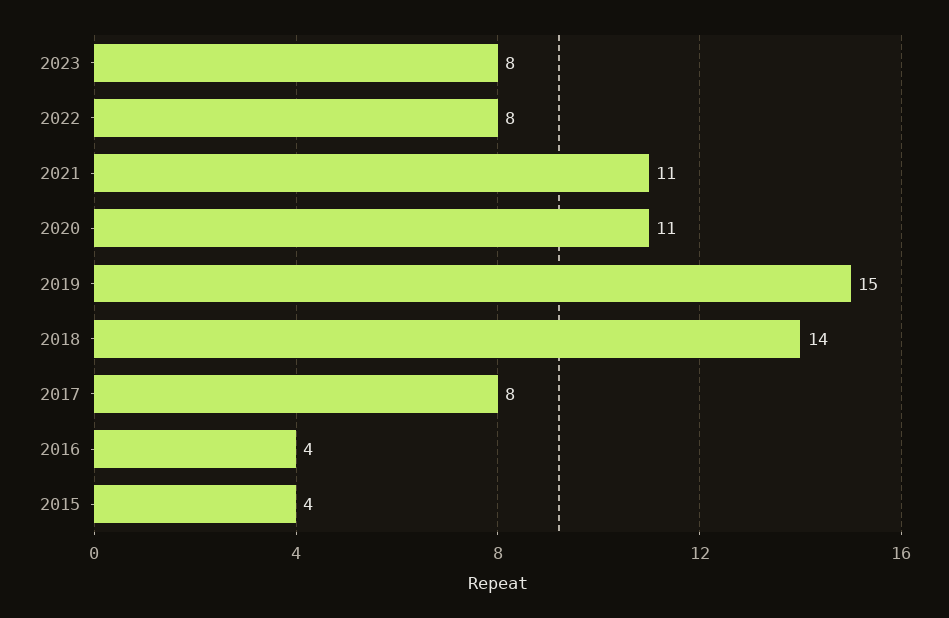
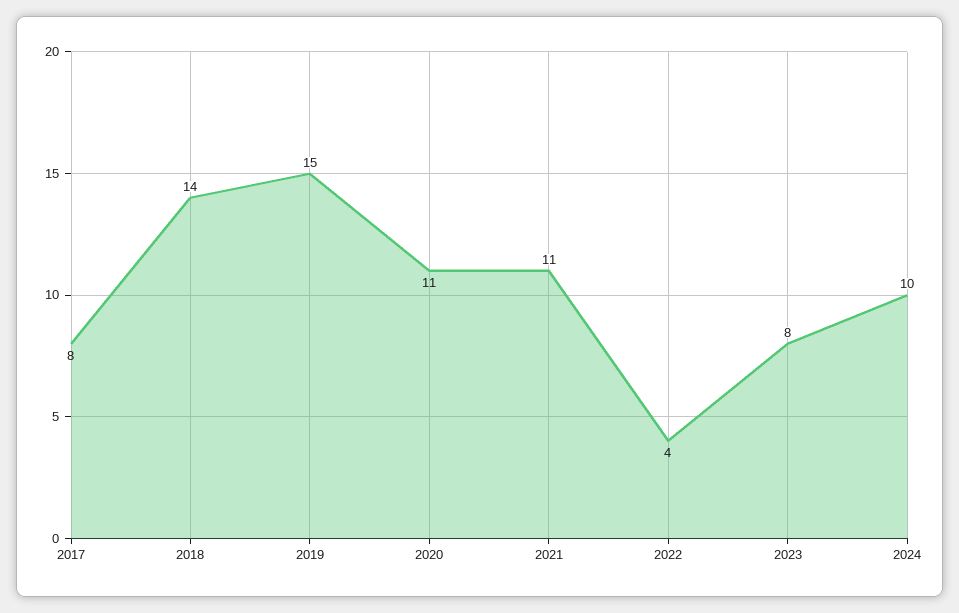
2022: 8 -> 4
2016: 4 -> none
2015: 4 -> none
2024: none -> 10

